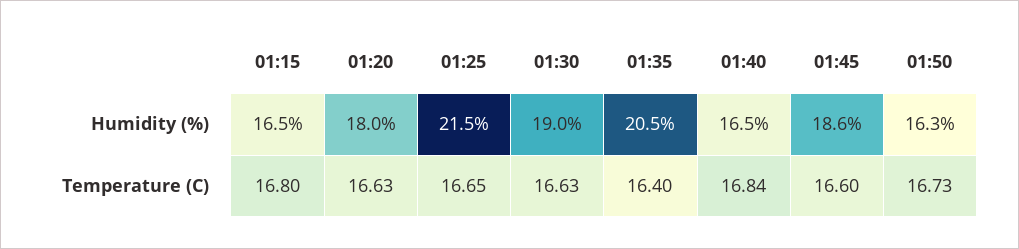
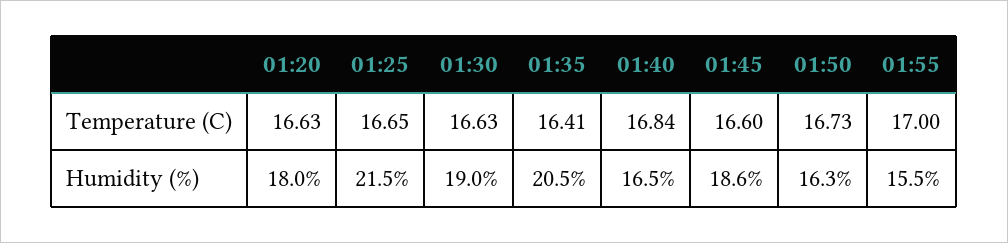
01:15, Humidity (%): 16.5 -> none
01:15, Temperature (C): 16.8 -> none
01:35, Temperature (C): 16.4 -> 16.41
01:55, Temperature (C): none -> 17
01:55, Humidity (%): none -> 15.5

